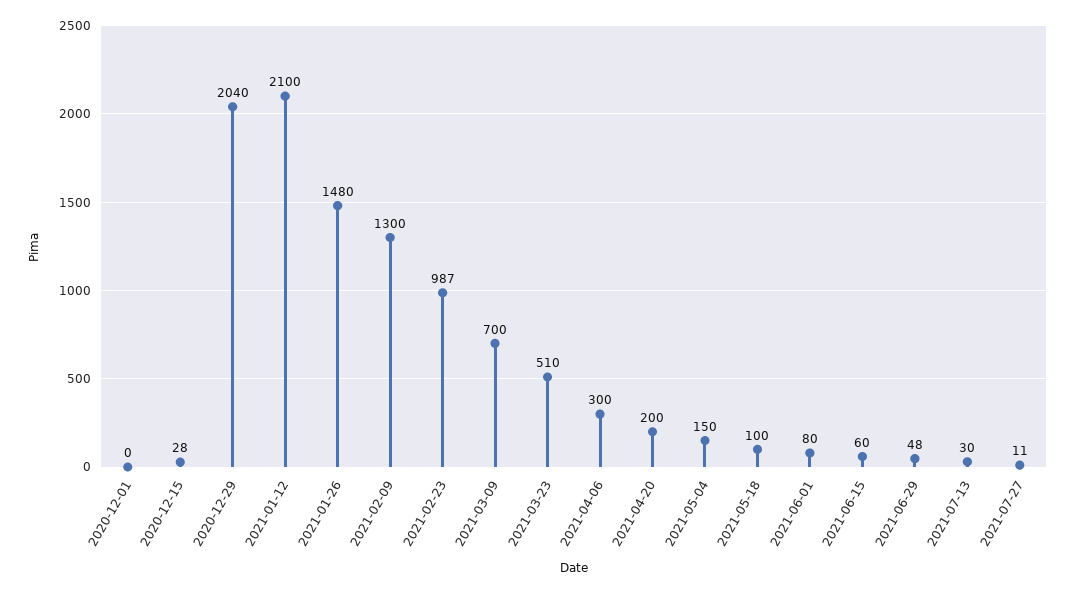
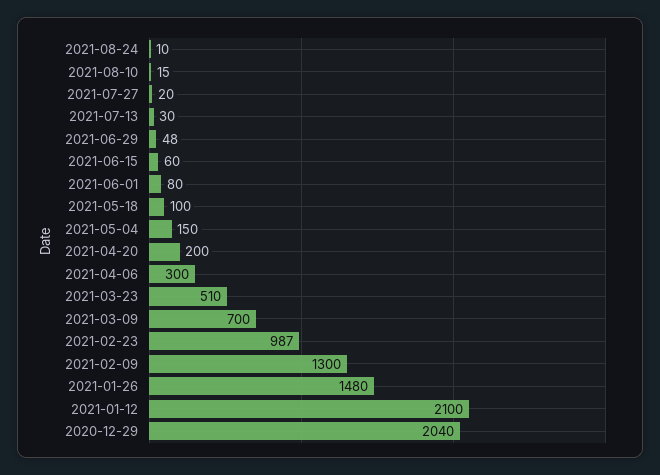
2020-12-01: 0 -> none
2020-12-15: 28 -> none
2021-07-27: 11 -> 20
2021-08-24: none -> 10
2021-08-10: none -> 15

